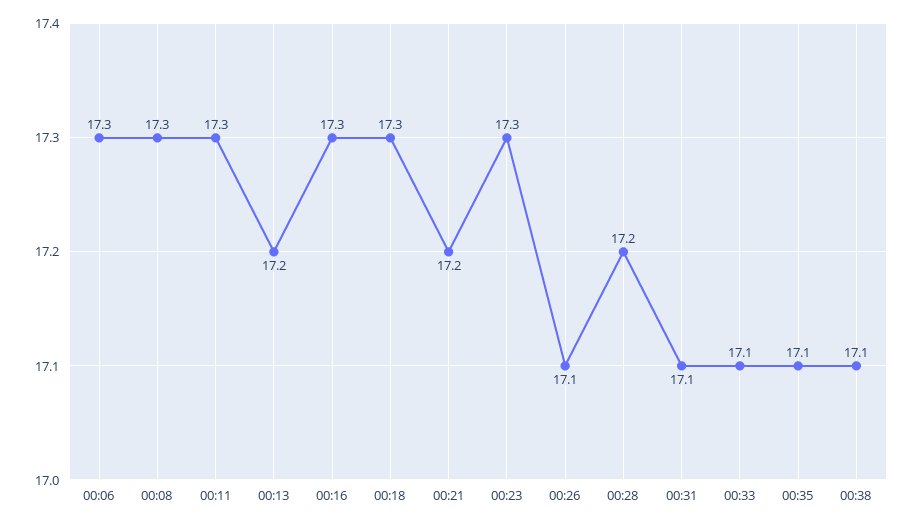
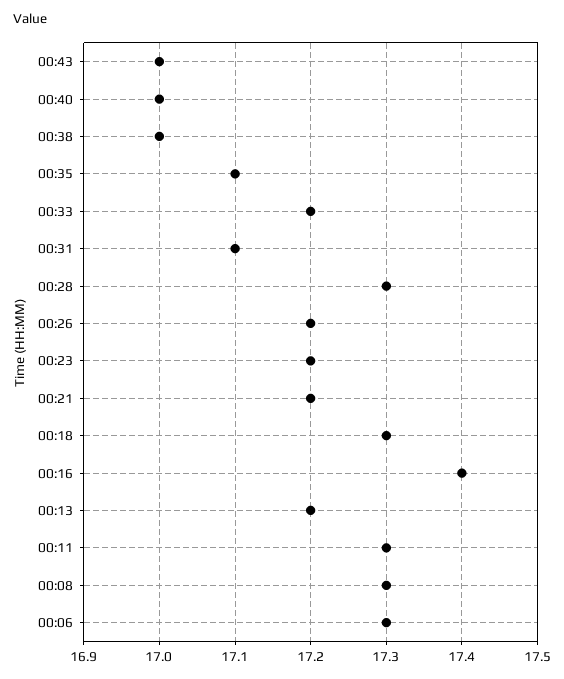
00:16: 17.3 -> 17.4
00:23: 17.3 -> 17.2
00:26: 17.1 -> 17.2
00:28: 17.2 -> 17.3
00:33: 17.1 -> 17.2
00:38: 17.1 -> 17
00:43: none -> 17
00:40: none -> 17

